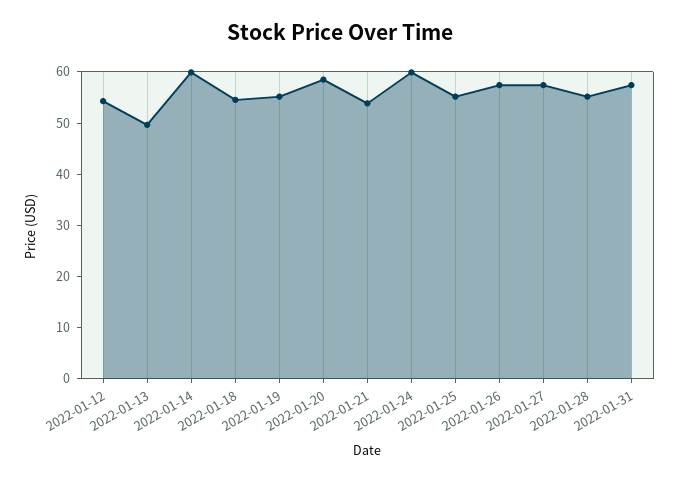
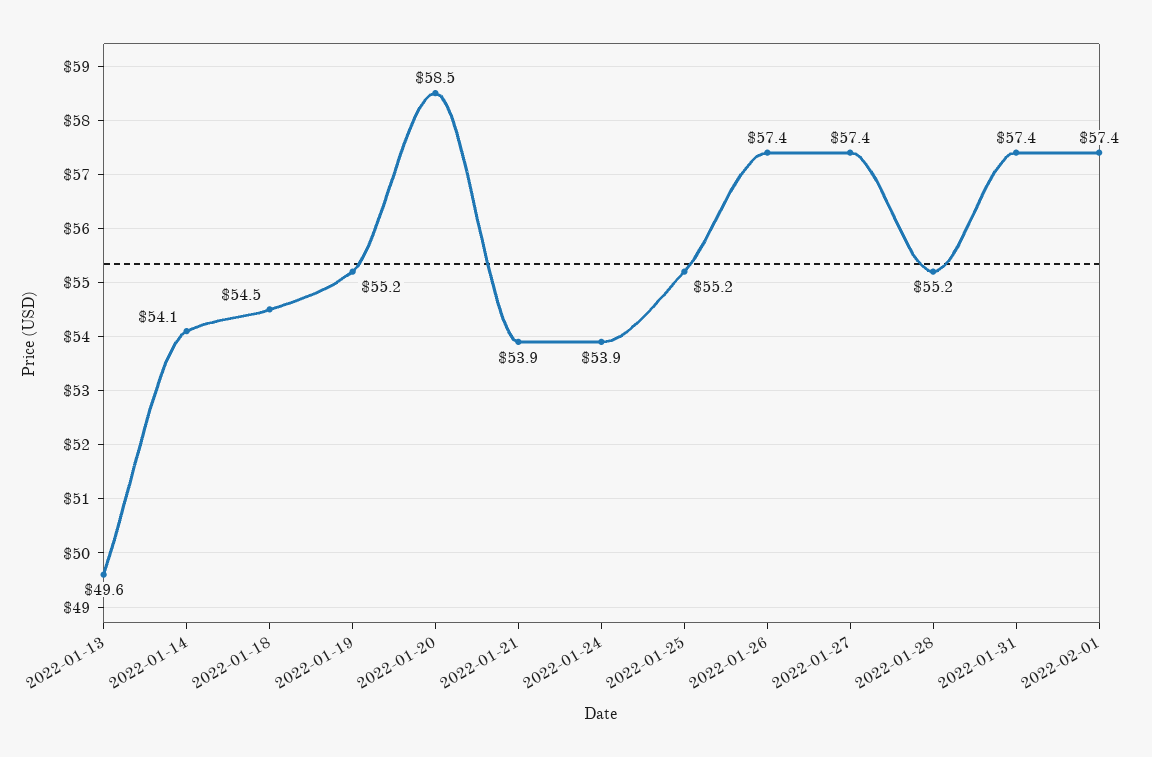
2022-01-12: 54 -> none
2022-01-14: 60 -> 54.1
2022-01-24: 60 -> 53.9
2022-02-01: none -> 57.4

